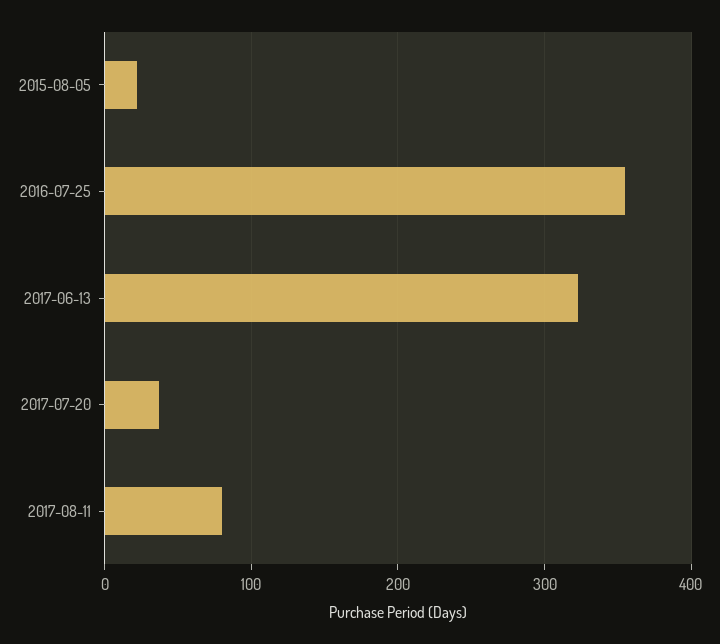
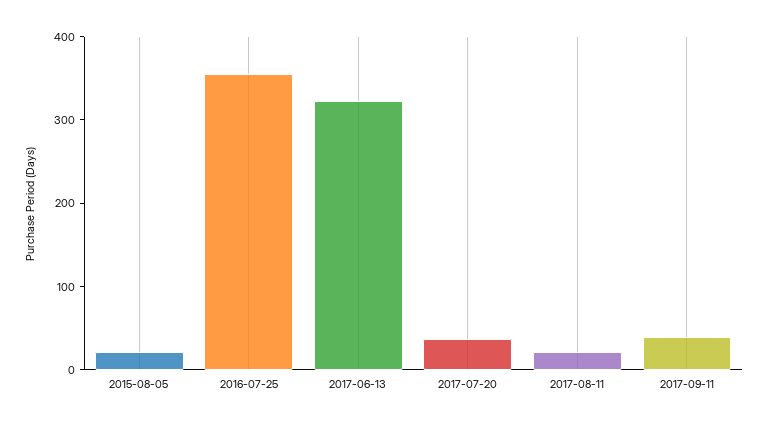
2017-08-11: 80 -> 20
2017-09-11: none -> 40

